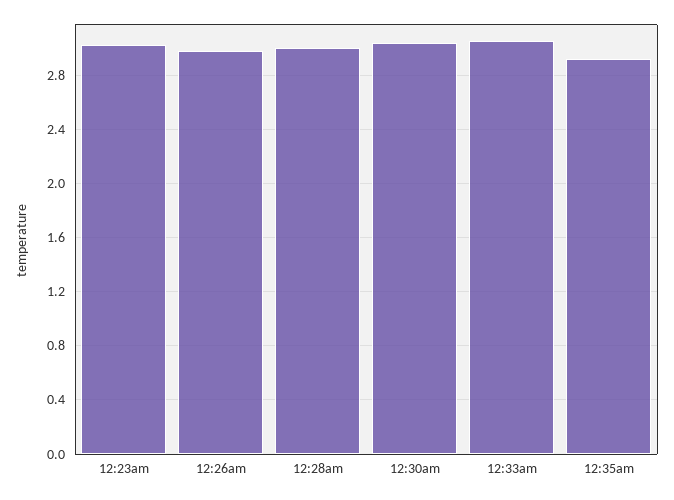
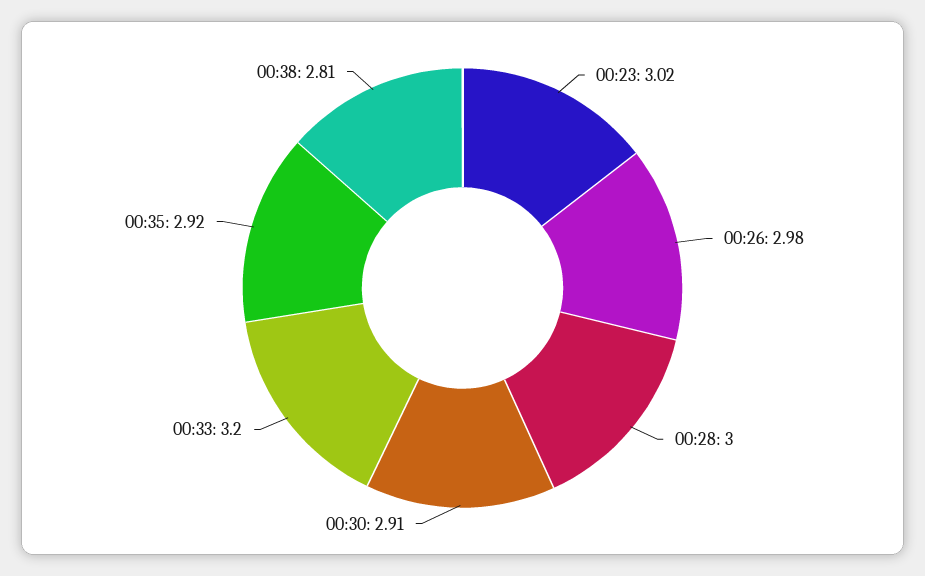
12:30am: 3.05 -> 2.91
12:33am: 3.05 -> 3.2
00:38: none -> 2.81

